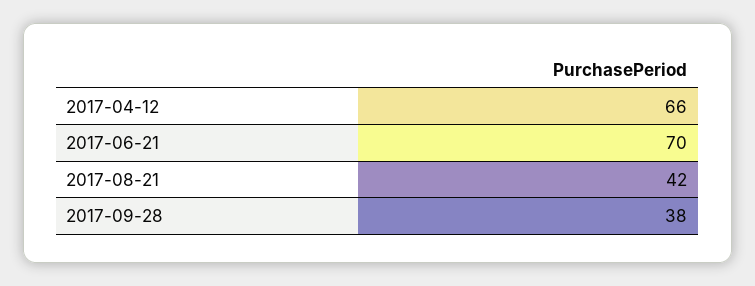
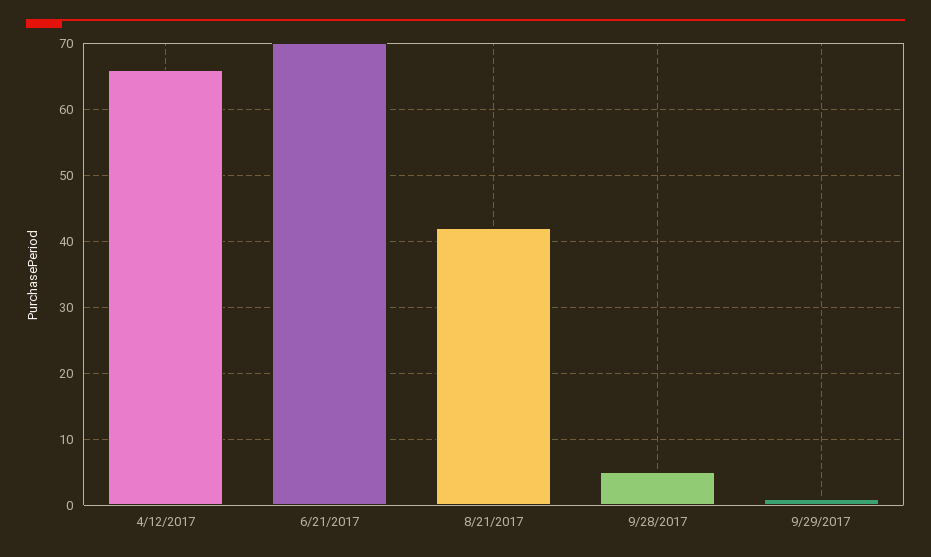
2017-09-28: 38 -> 5
9/29/2017: none -> 1

